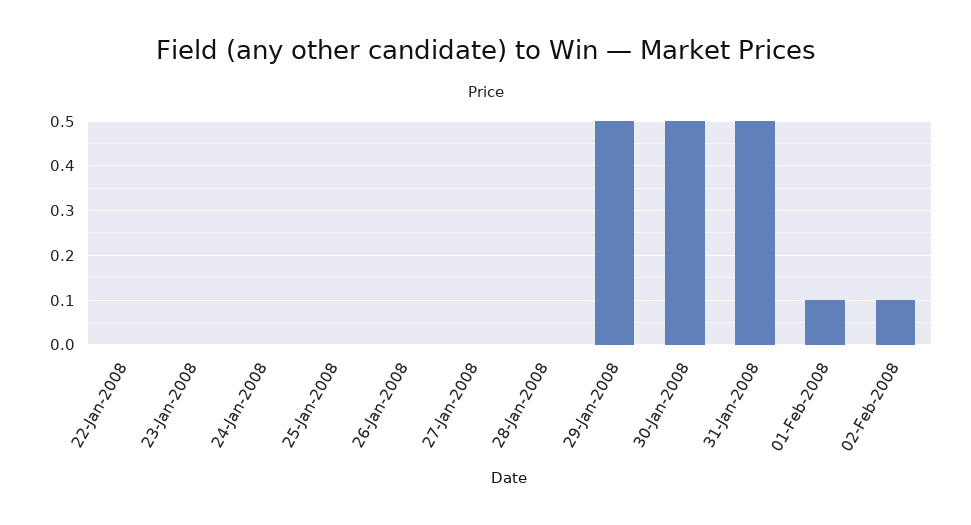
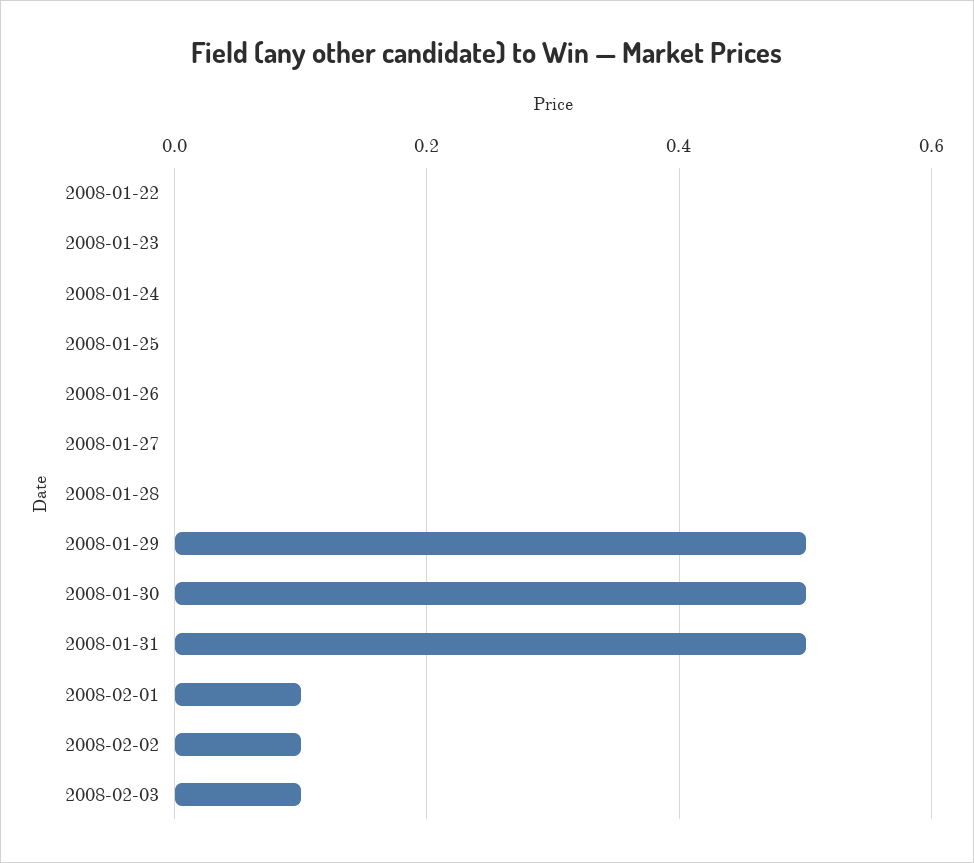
2008-02-03: none -> 0.1

